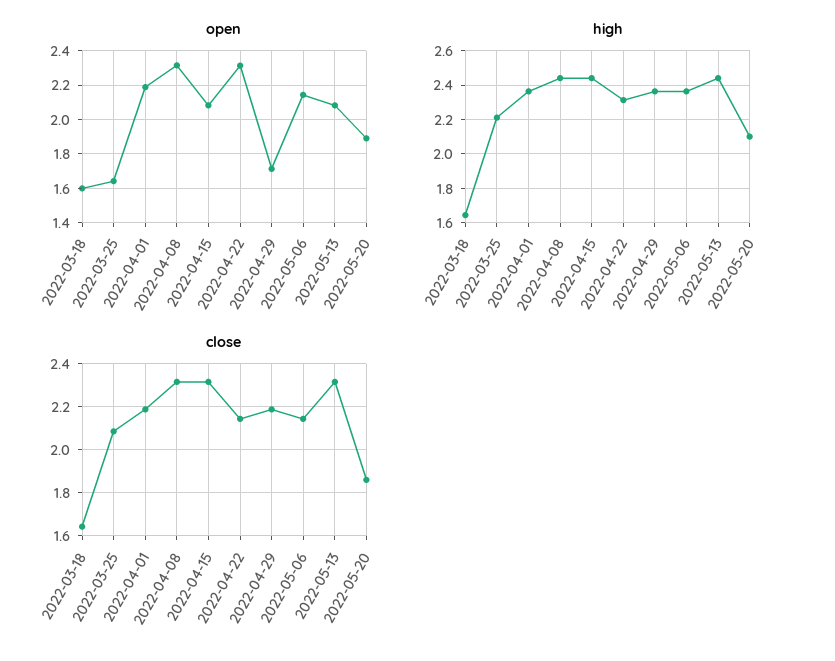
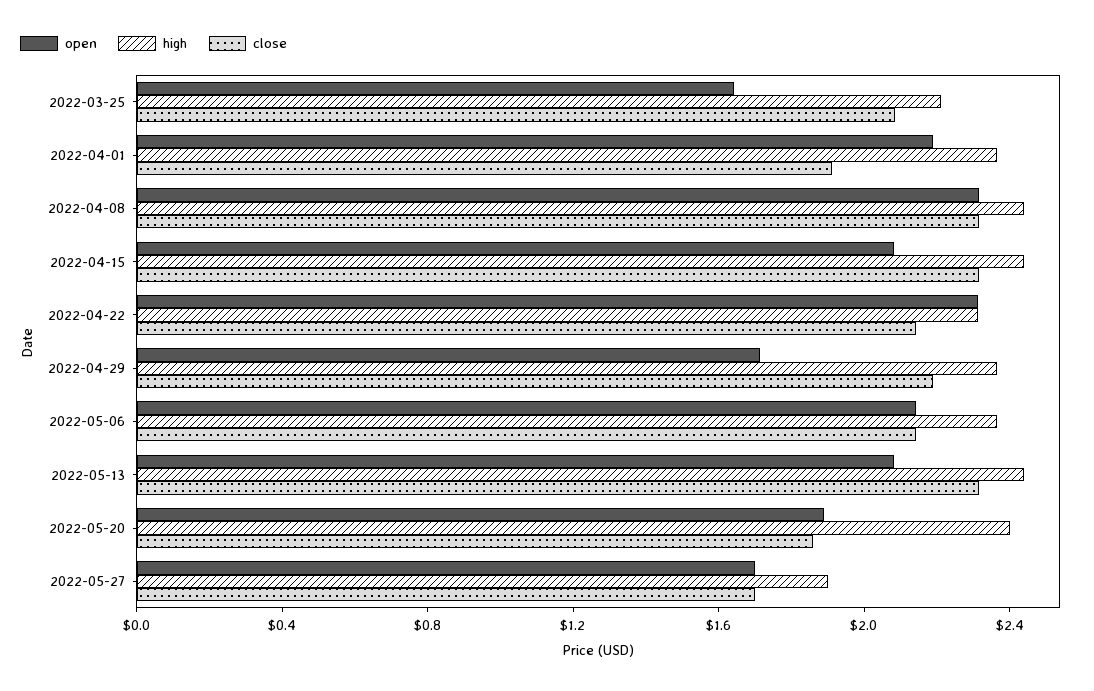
open, 2022-03-18: 1.6 -> none
high, 2022-03-18: 1.65 -> none
high, 2022-05-20: 2.1 -> 2.4
close, 2022-03-18: 1.65 -> none
close, 2022-04-01: 2.2 -> 1.9
open, 2022-05-27: none -> 1.7
high, 2022-05-27: none -> 1.9
close, 2022-05-27: none -> 1.7

